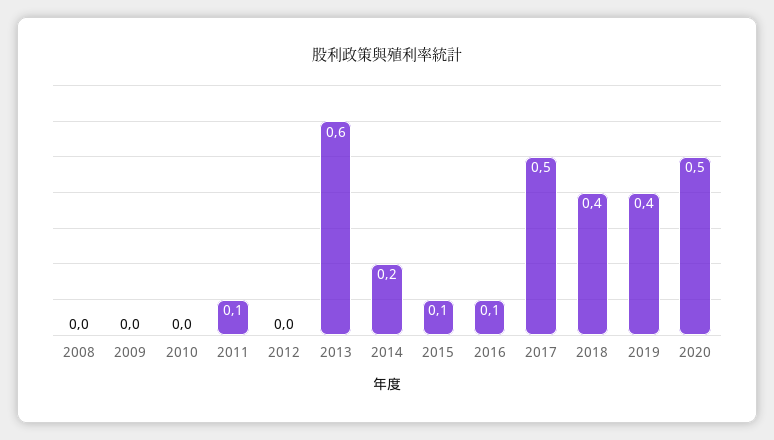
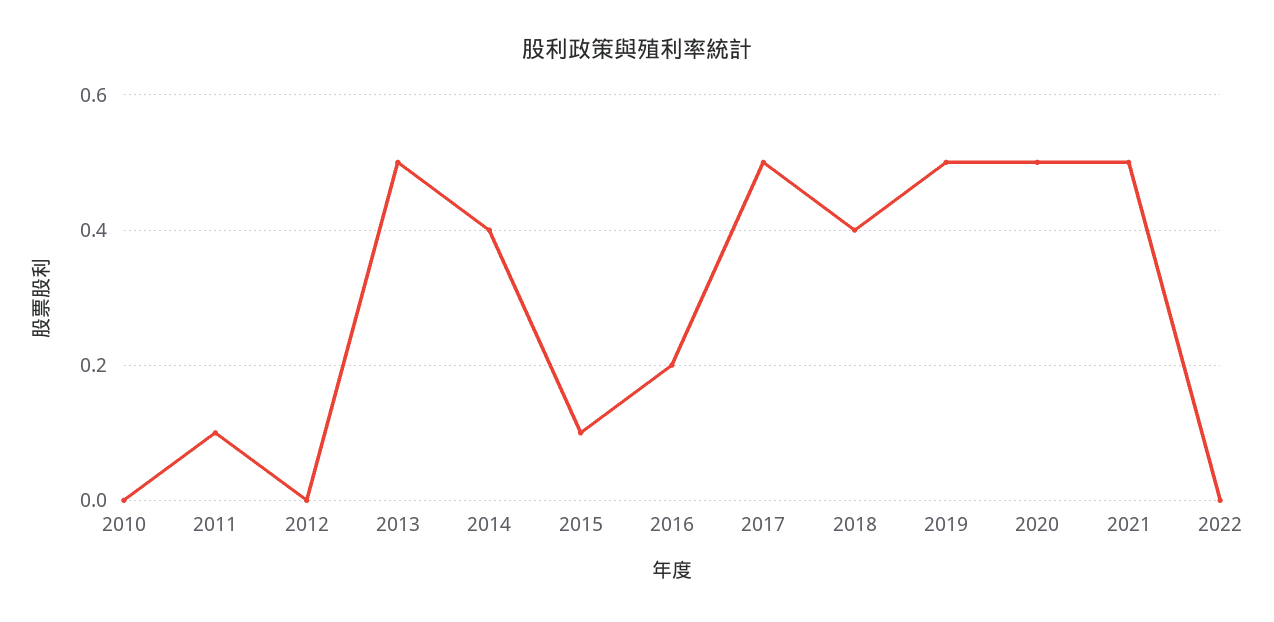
2008: 0 -> none
2009: 0 -> none
2013: 0.6 -> 0.5
2014: 0.2 -> 0.4
2016: 0.1 -> 0.2
2019: 0.4 -> 0.5
2021: none -> 0.5
2022: none -> 0

